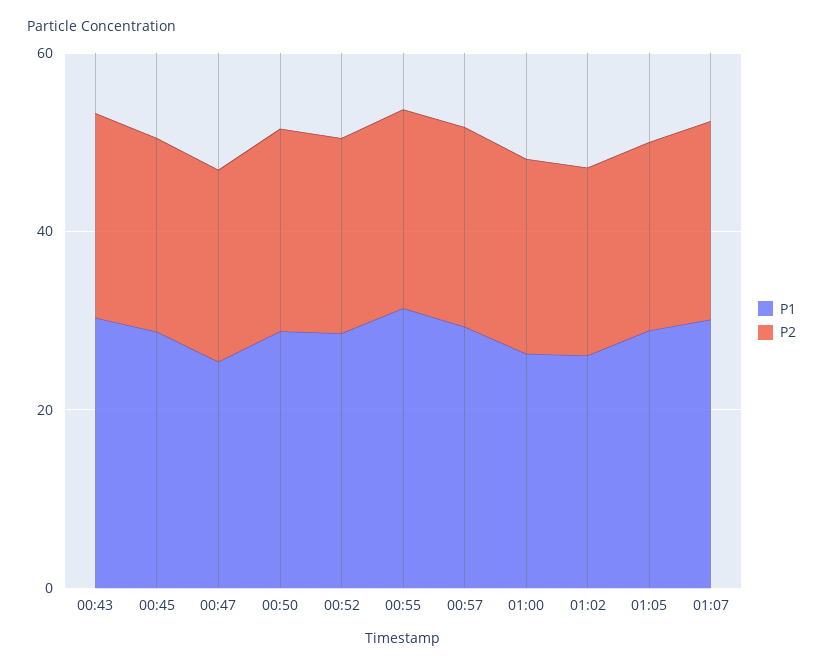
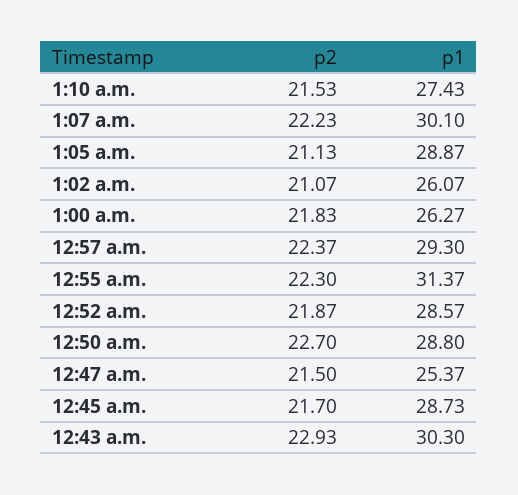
P2, 1:10 a.m.: none -> 21.53
P1, 1:10 a.m.: none -> 27.43

